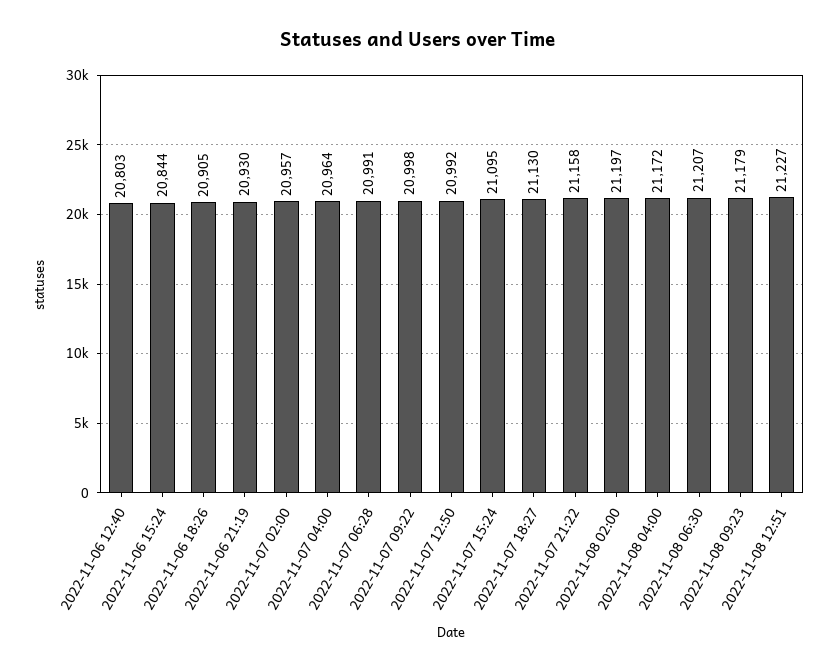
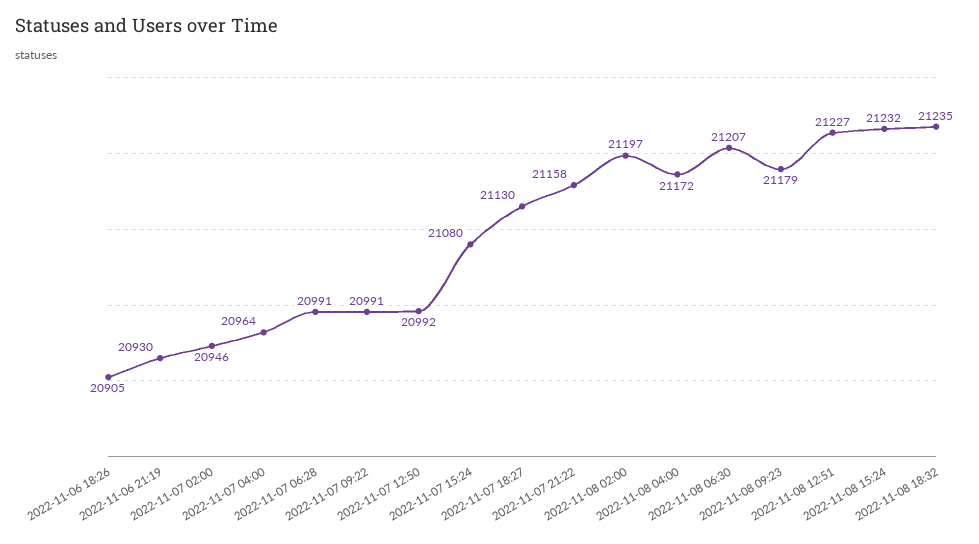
2022-11-06 12:40: 20803 -> none
2022-11-06 15:24: 20844 -> none
2022-11-07 02:00: 20957 -> 20946
2022-11-07 09:22: 20998 -> 20991
2022-11-07 15:24: 21095 -> 21080
2022-11-08 15:24: none -> 21232
2022-11-08 18:32: none -> 21235

